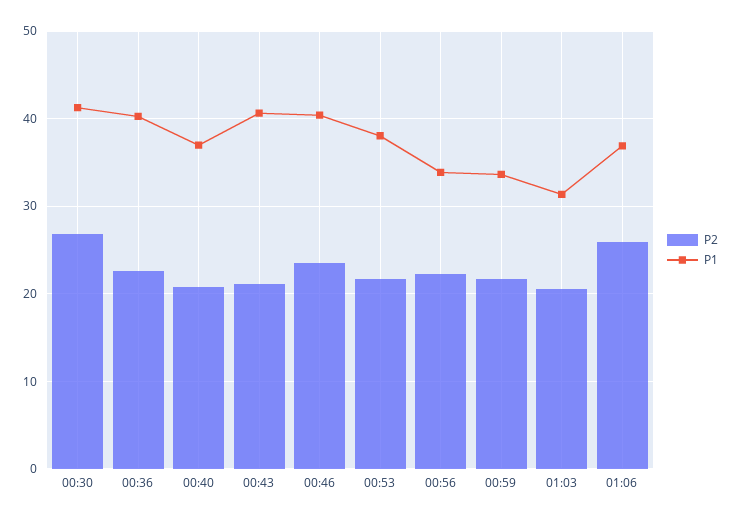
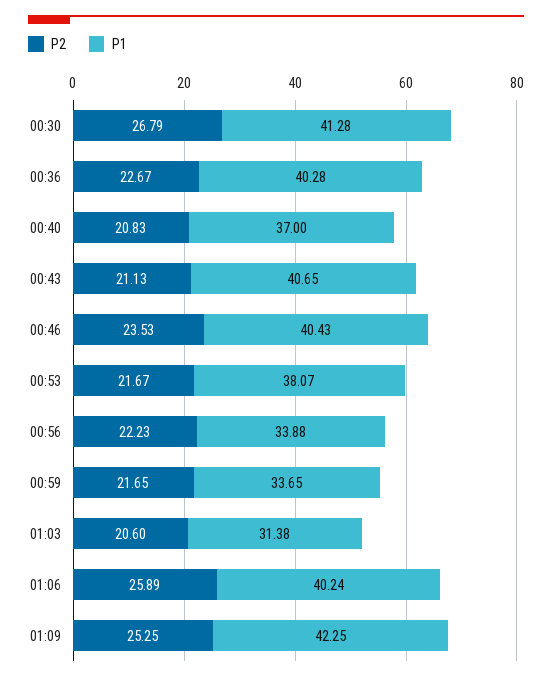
P1, 01:06: 37 -> 40.24
P2, 01:09: none -> 25.25
P1, 01:09: none -> 42.25

